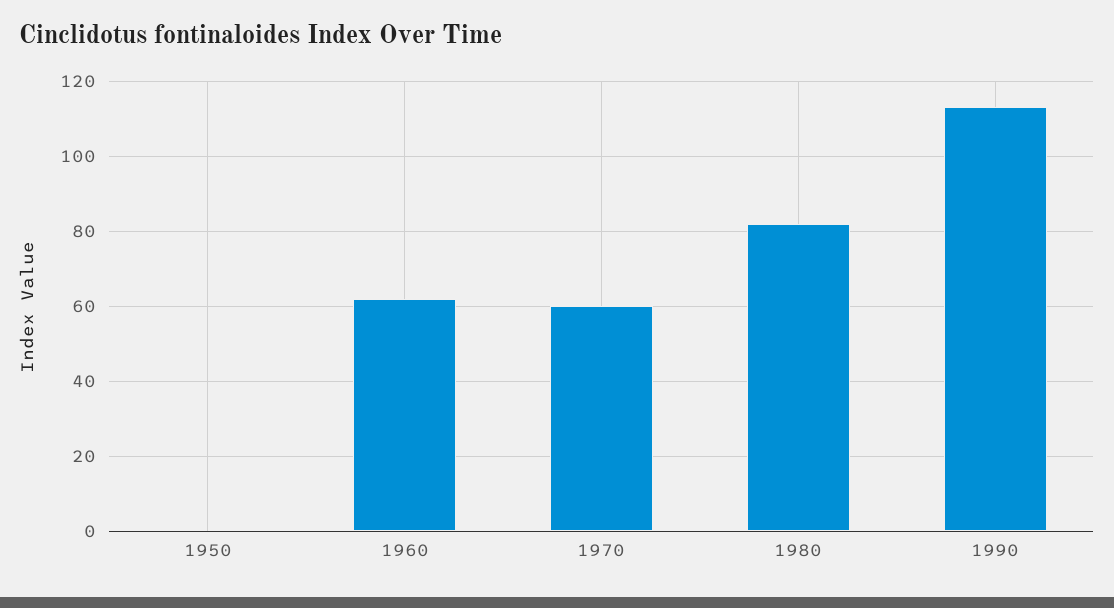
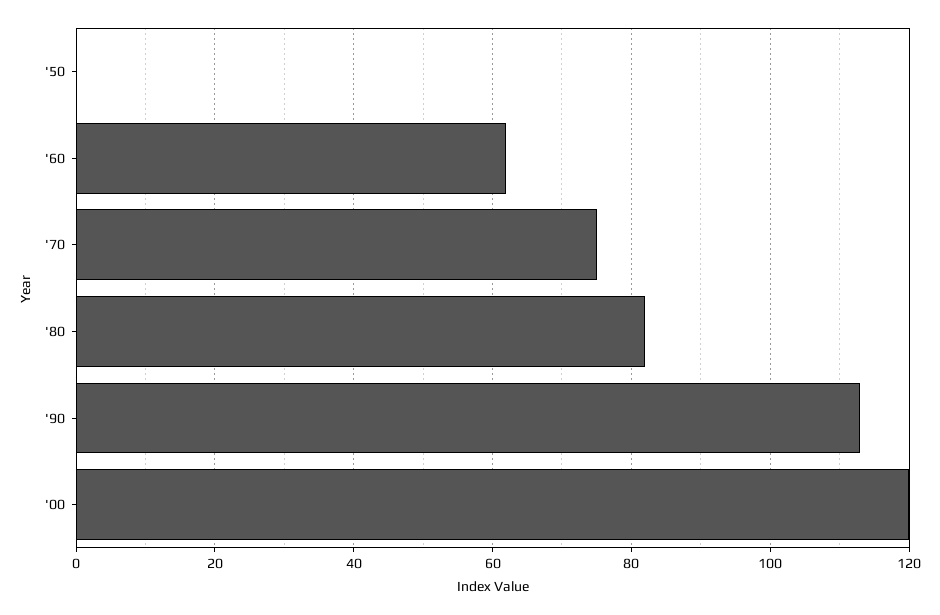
1970: 60 -> 75
'00: none -> 120

